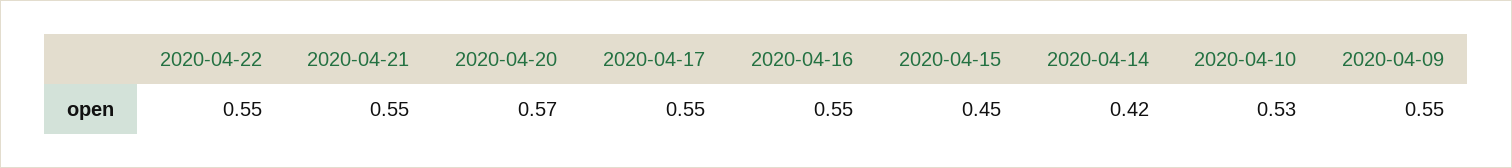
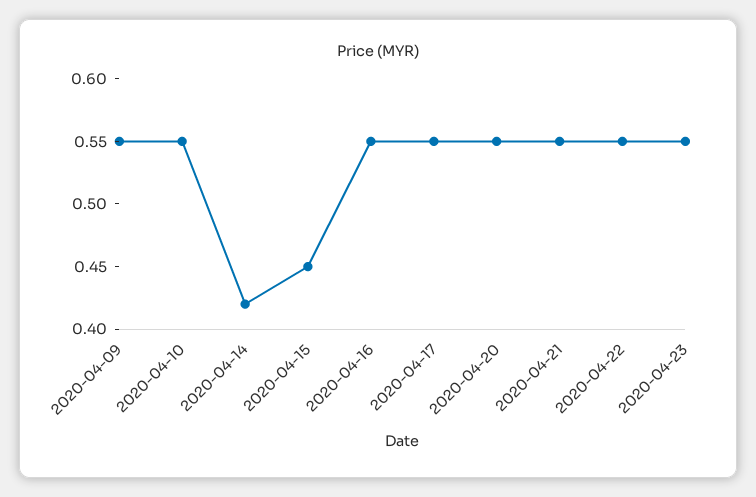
2020-04-20: 0.57 -> 0.55
2020-04-10: 0.53 -> 0.55
2020-04-23: none -> 0.55

